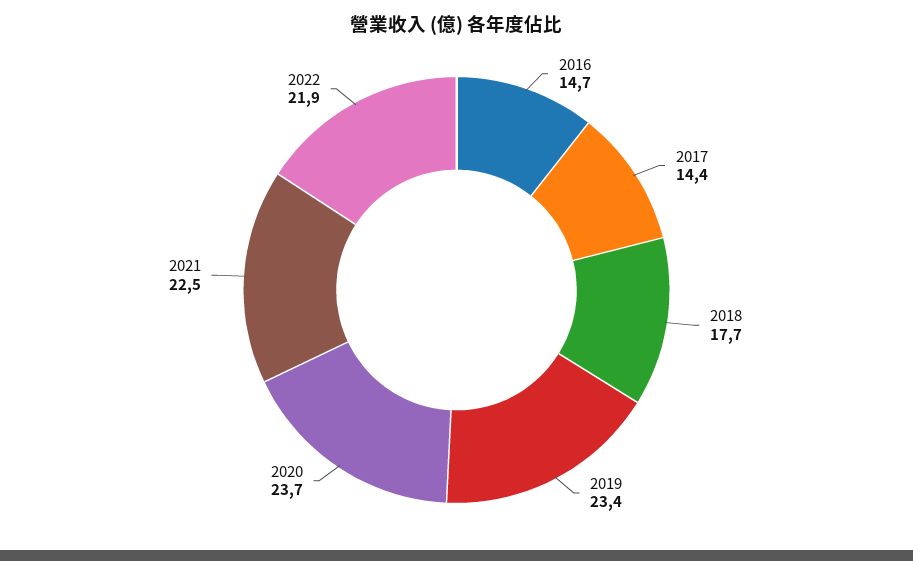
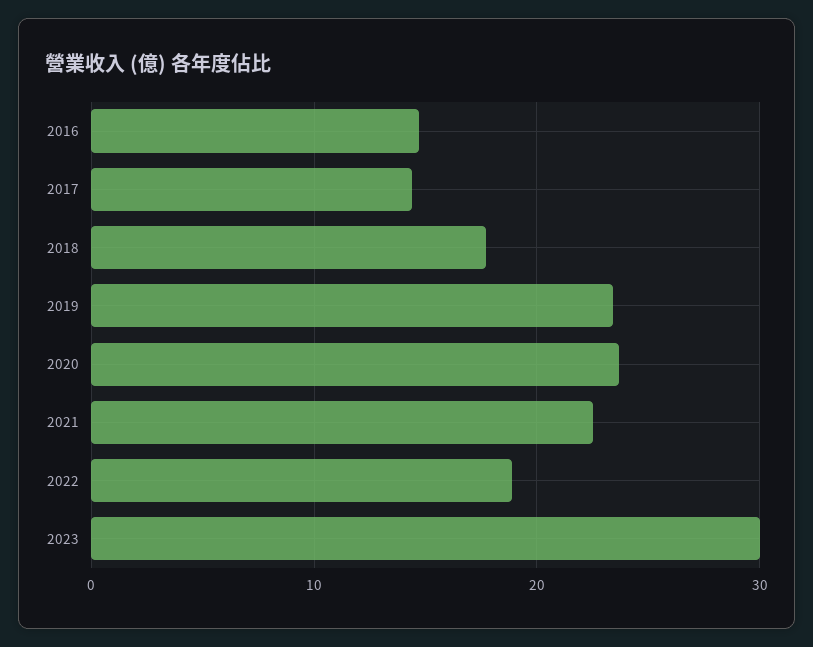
2022: 21.9 -> 19
2023: none -> 30

